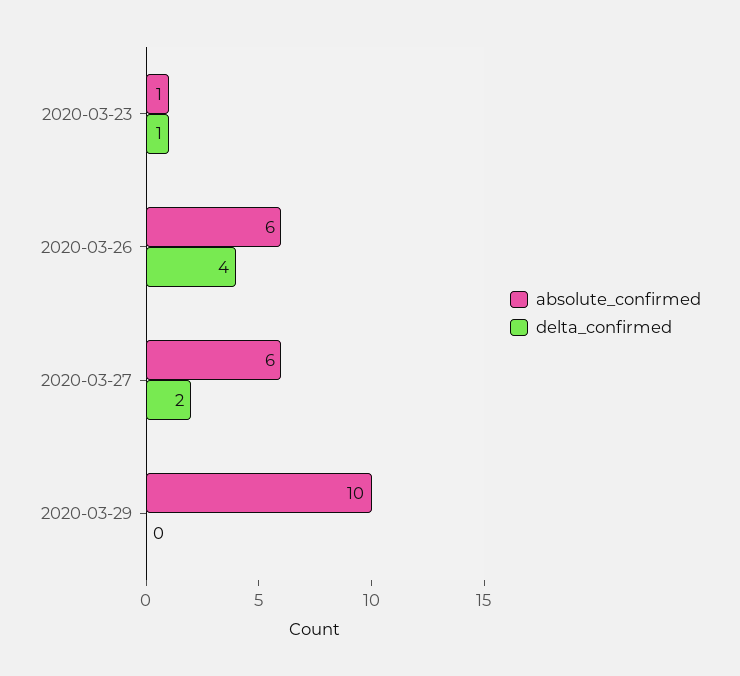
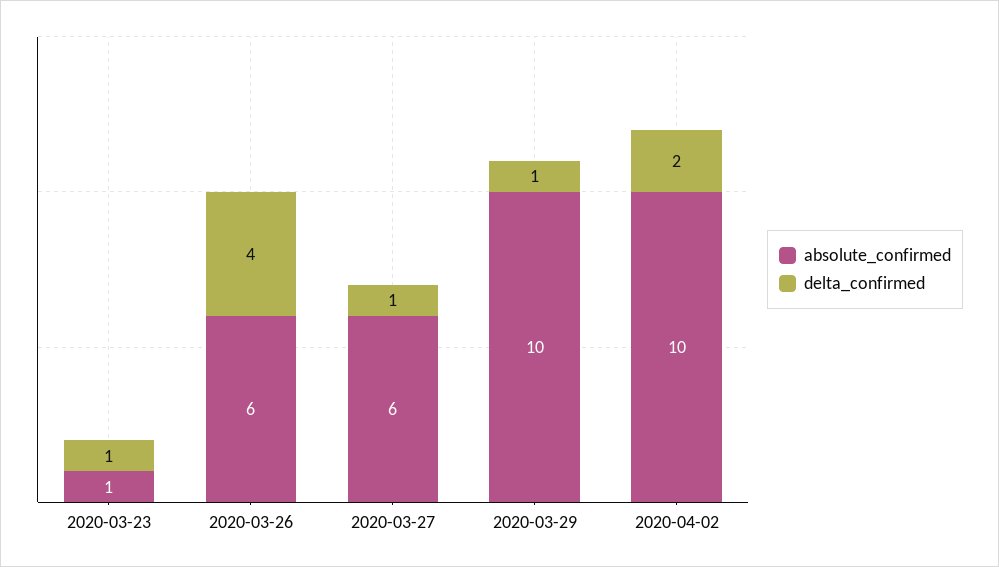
delta_confirmed, 2020-03-27: 2 -> 1
delta_confirmed, 2020-03-29: 0 -> 1
absolute_confirmed, 2020-04-02: none -> 10
delta_confirmed, 2020-04-02: none -> 2

